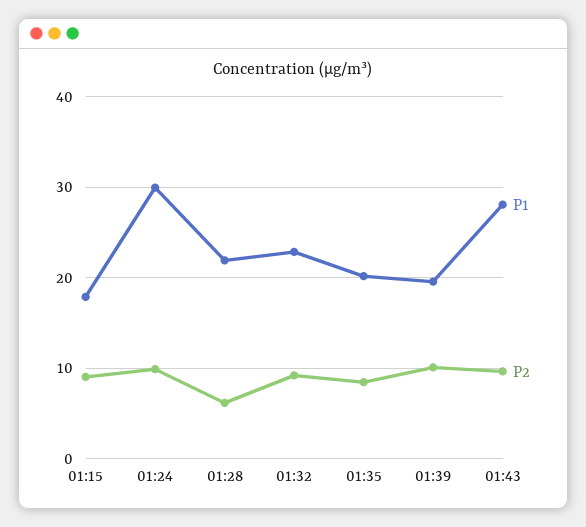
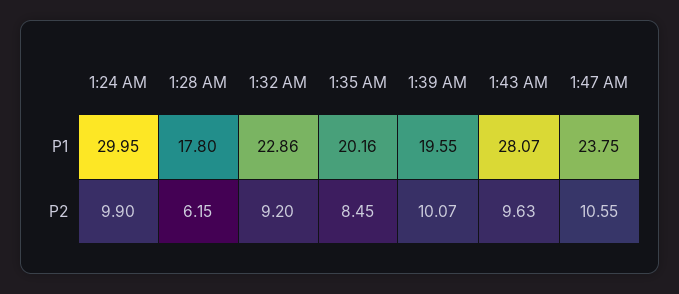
P1, 01:15: 18 -> none
P2, 01:15: 9 -> none
P1, 01:28: 22 -> 17.8
P1, 1:47 AM: none -> 23.75
P2, 1:47 AM: none -> 10.55

